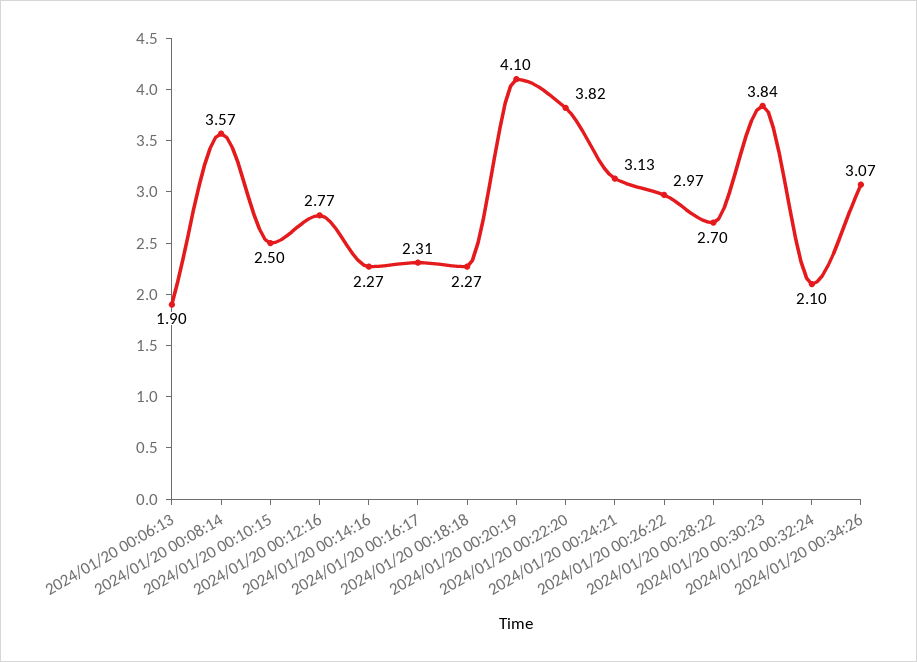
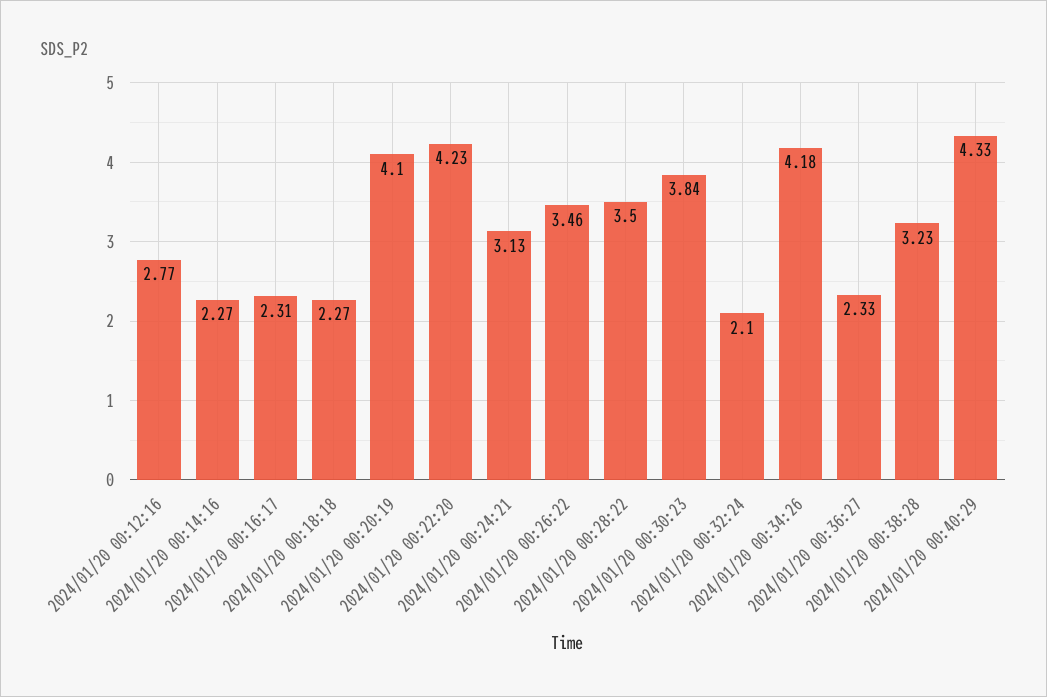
2024/01/20 00:06:13: 1.9 -> none
2024/01/20 00:08:14: 3.57 -> none
2024/01/20 00:10:15: 2.5 -> none
2024/01/20 00:22:20: 3.82 -> 4.23
2024/01/20 00:26:22: 2.97 -> 3.46
2024/01/20 00:28:22: 2.7 -> 3.5
2024/01/20 00:34:26: 3.07 -> 4.18
2024/01/20 00:36:27: none -> 2.33
2024/01/20 00:38:28: none -> 3.23
2024/01/20 00:40:29: none -> 4.33

